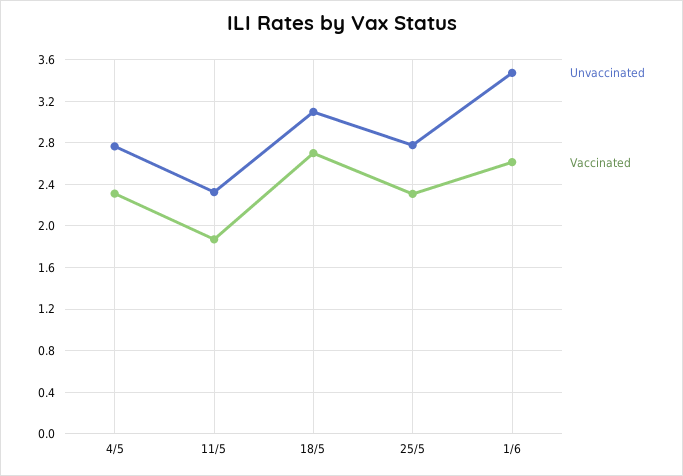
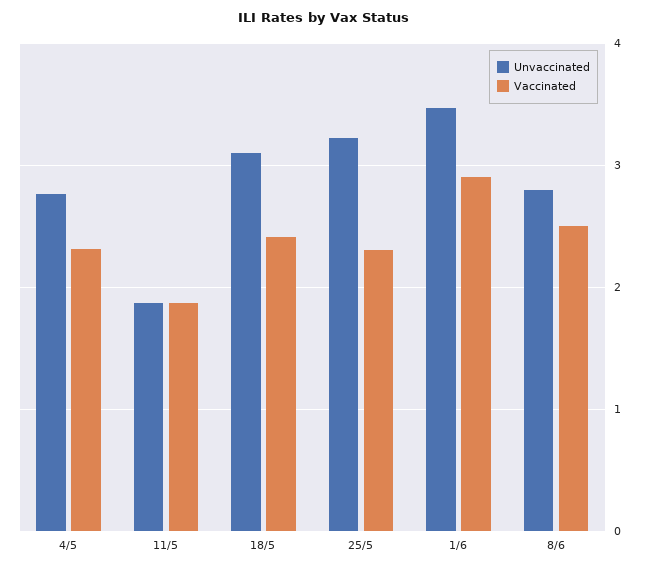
Unvaccinated, 11/5: 2.3 -> 1.9
Vaccinated, 18/5: 2.7 -> 2.4
Unvaccinated, 25/5: 2.8 -> 3.2
Vaccinated, 1/6: 2.6 -> 2.9
Unvaccinated, 8/6: none -> 2.8
Vaccinated, 8/6: none -> 2.5

